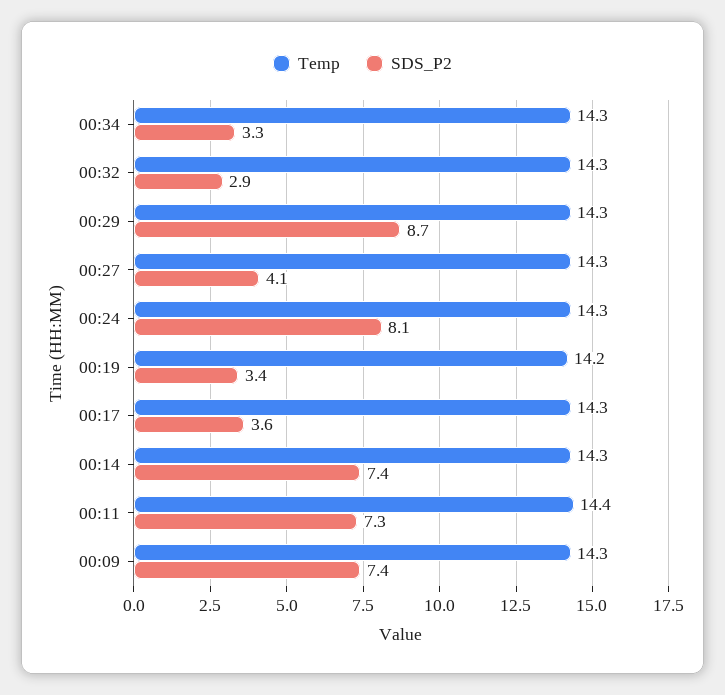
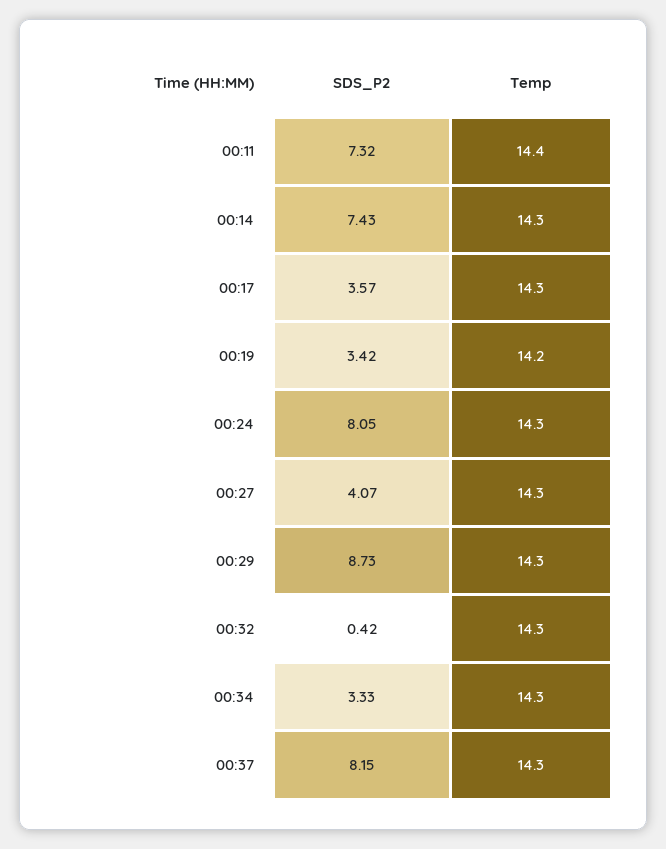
SDS_P2, 00:32: 2.9 -> 0.42
Temp, 00:09: 14.3 -> none
SDS_P2, 00:09: 7.4 -> none
SDS_P2, 00:37: none -> 8.15
Temp, 00:37: none -> 14.3

